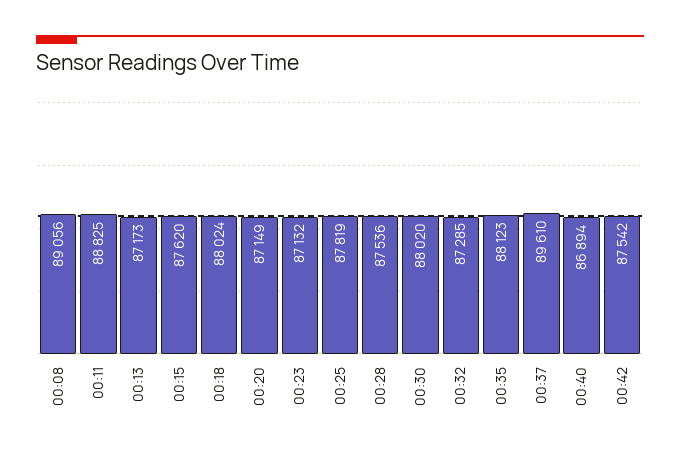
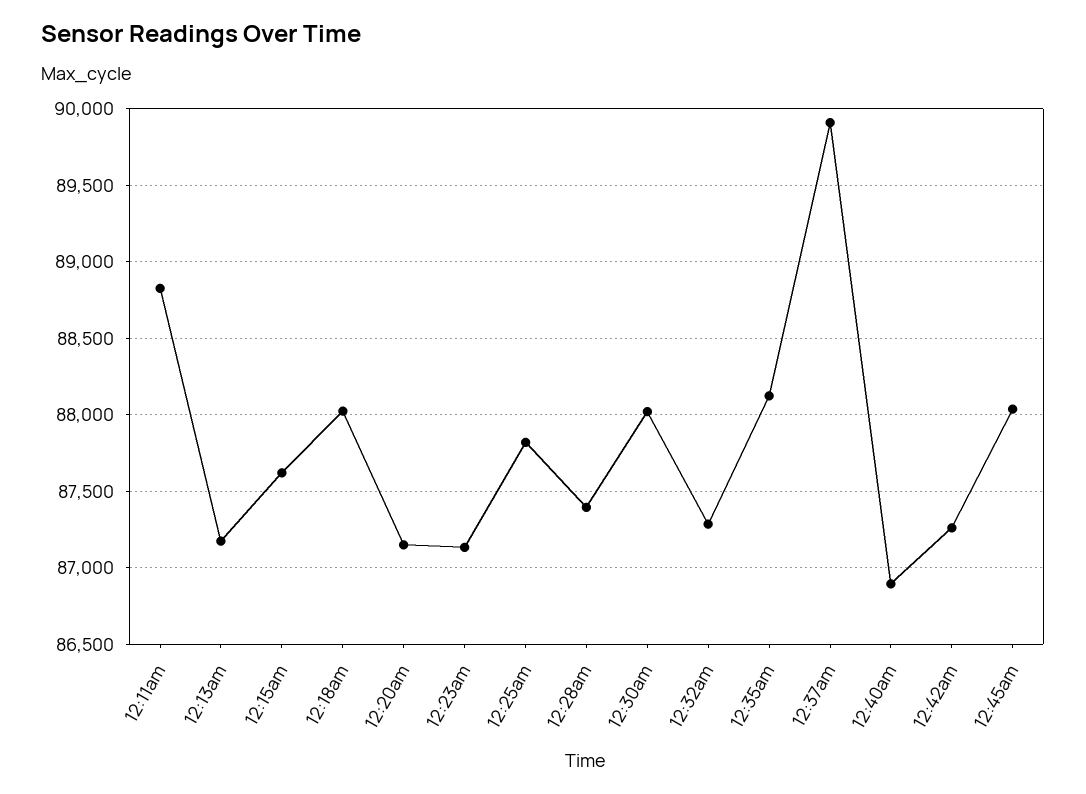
00:08: 89056 -> none
00:28: 87536 -> 87400
00:37: 89610 -> 89900
00:42: 87542 -> 87250
12:45am: none -> 88050

